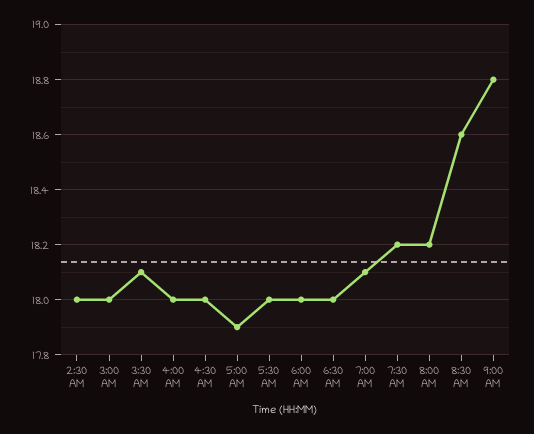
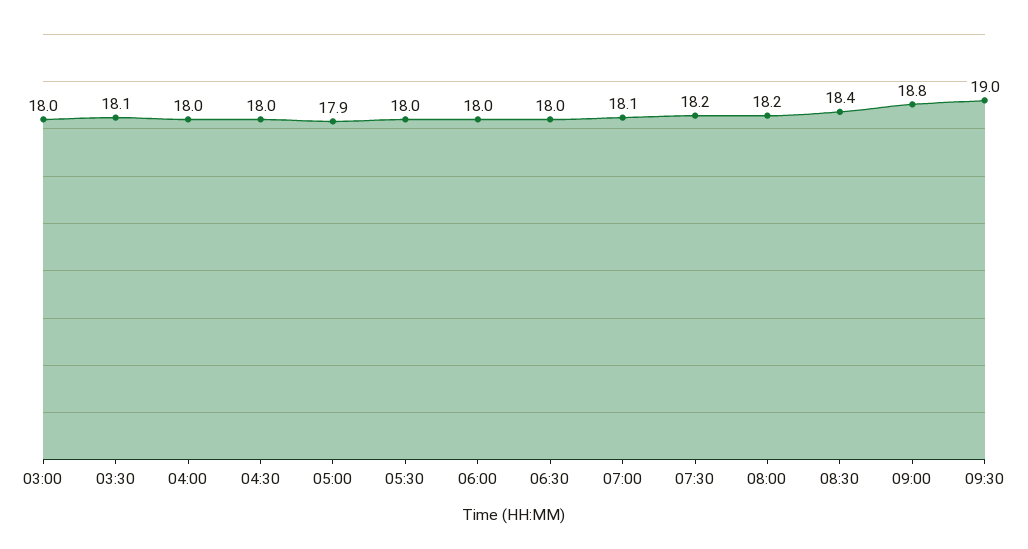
2:30 AM: 18 -> none
8:30 AM: 18.6 -> 18.4
09:30: none -> 19

